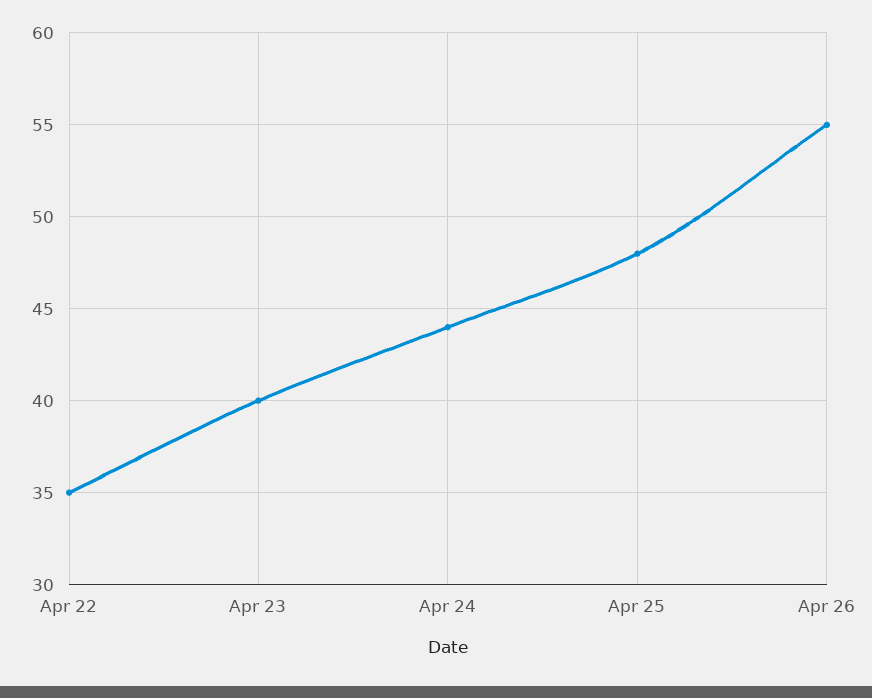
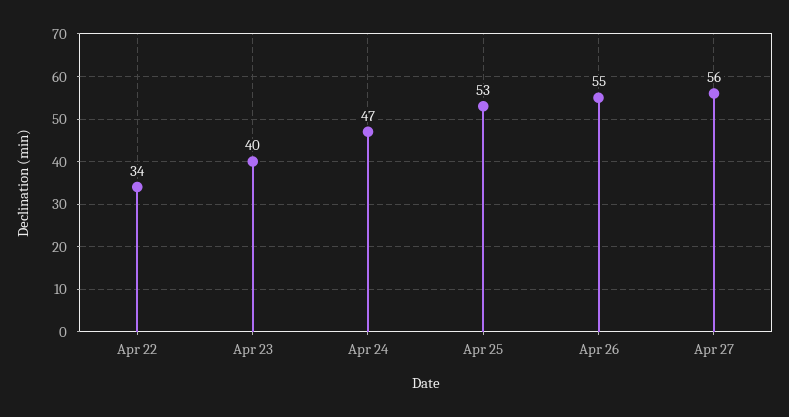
Apr 22: 35 -> 34
Apr 24: 44 -> 47
Apr 25: 48 -> 53
Apr 27: none -> 56

